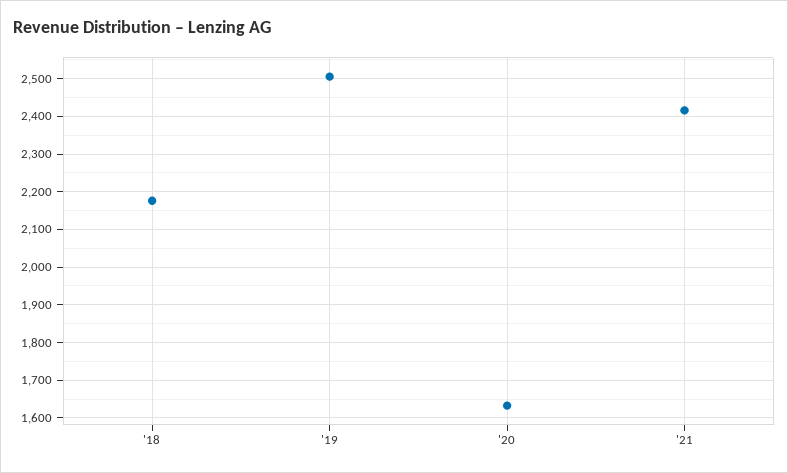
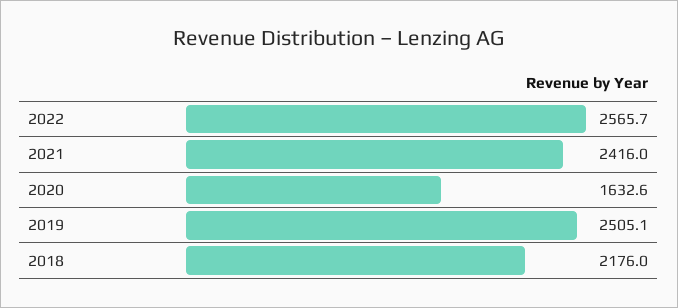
2022: none -> 2565.7

